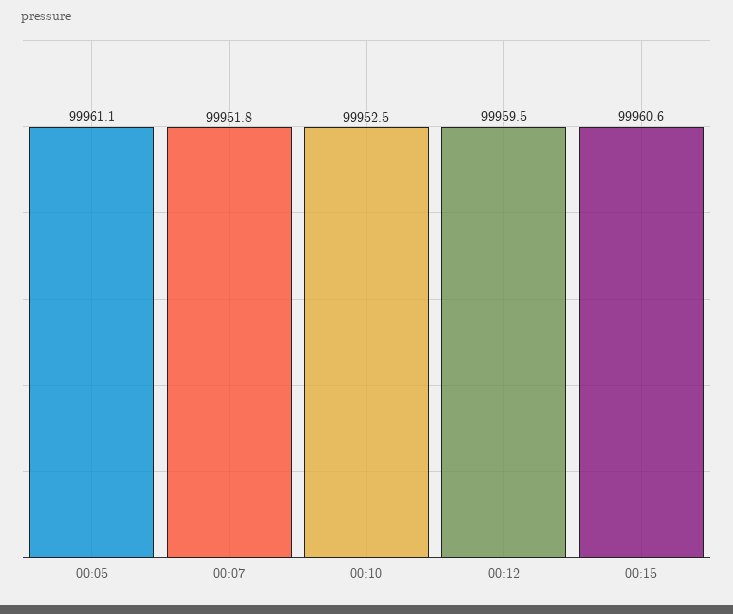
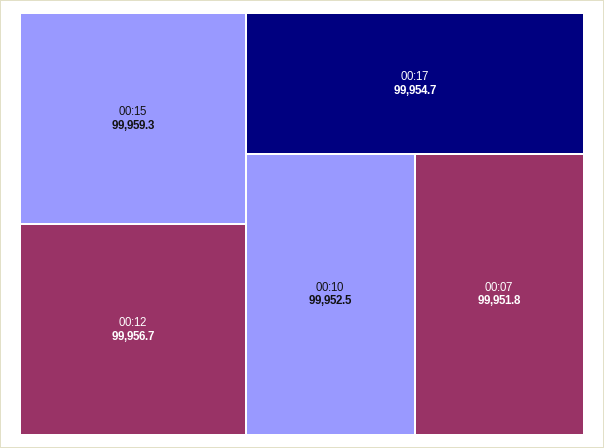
00:05: 99961.1 -> none
00:12: 99959.5 -> 99956.7
00:15: 99960.6 -> 99959.3
00:17: none -> 99954.7

